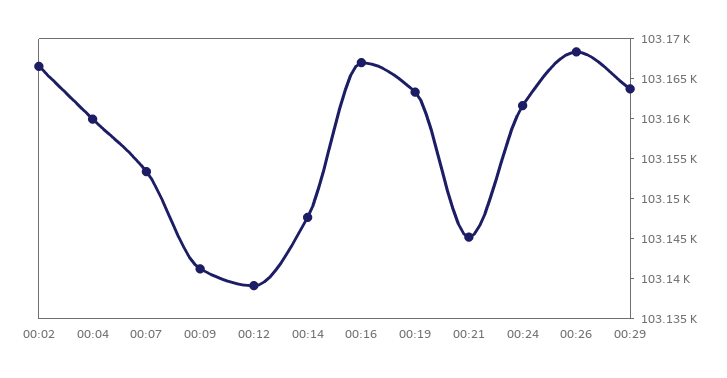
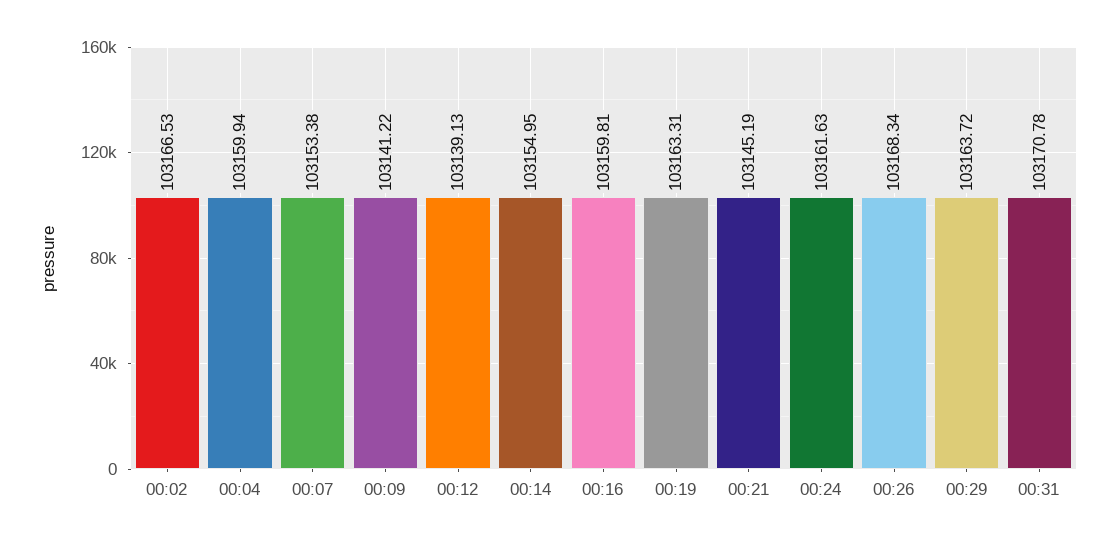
00:14: 103147.5 -> 103154.95
00:16: 103167.5 -> 103159.81
00:31: none -> 103170.78

